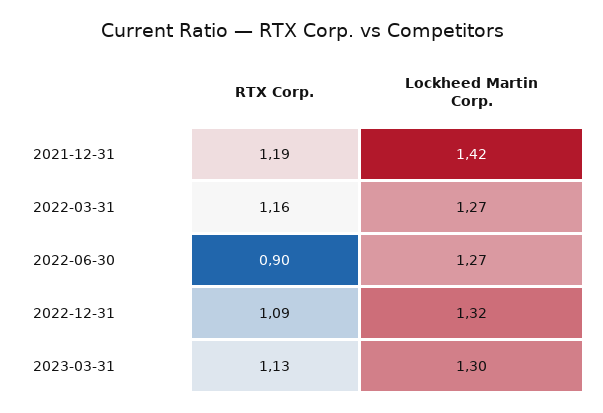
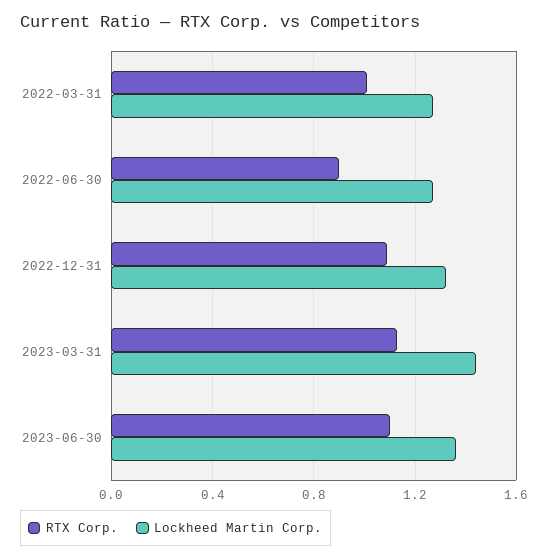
RTX Corp., 2021-12-31: 1.19 -> none
Lockheed Martin Corp., 2021-12-31: 1.42 -> none
RTX Corp., 2022-03-31: 1.16 -> 1
Lockheed Martin Corp., 2023-03-31: 1.3 -> 1.45
RTX Corp., 2023-06-30: none -> 1.1
Lockheed Martin Corp., 2023-06-30: none -> 1.35

